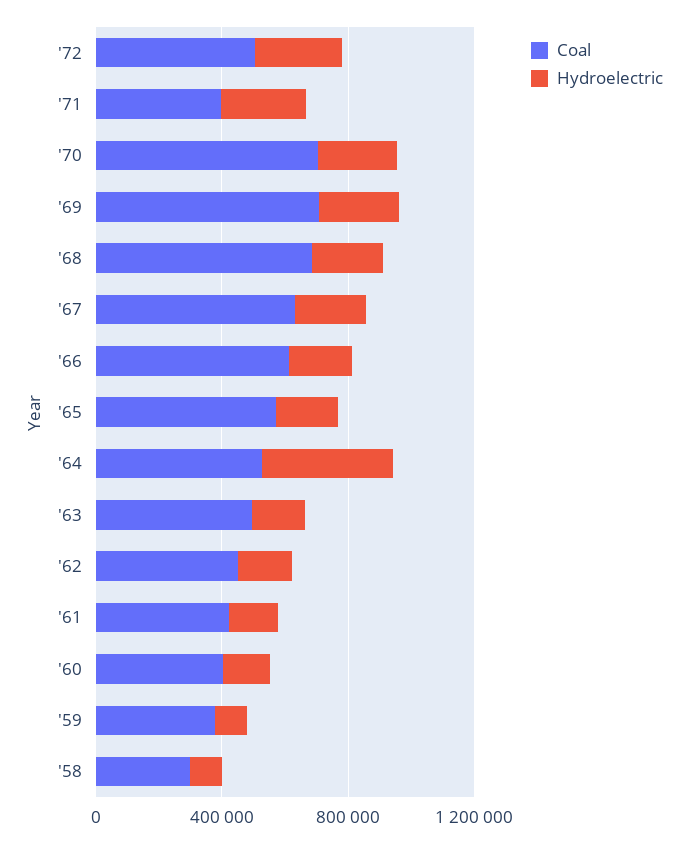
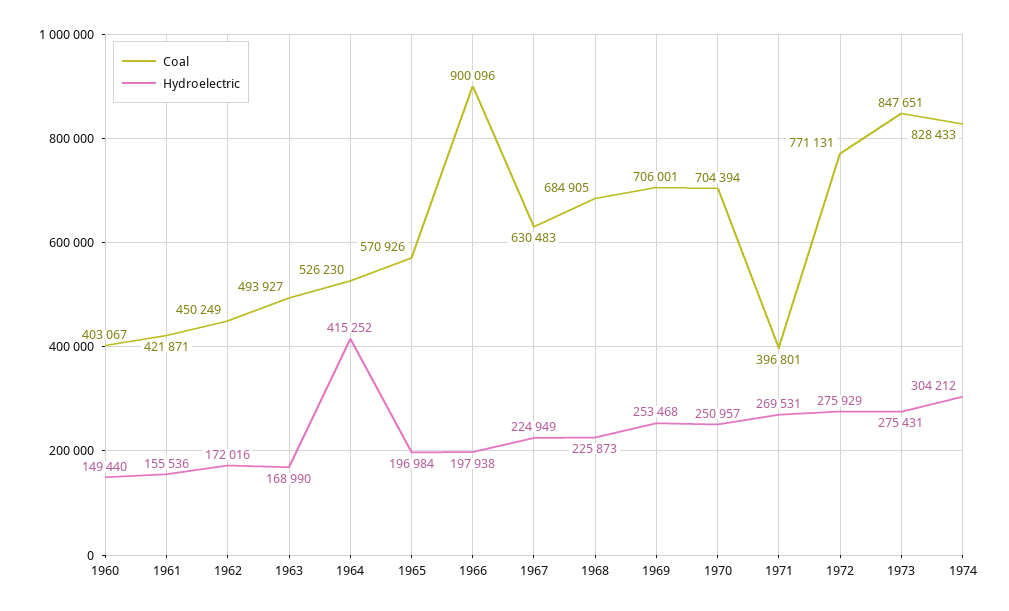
Coal, '72: 500000 -> 771131
Coal, '66: 600000 -> 900096
Coal, '59: 400000 -> none
Hydroelectric, '59: 100000 -> none
Coal, '58: 300000 -> none
Hydroelectric, '58: 100000 -> none
Coal, 1973: none -> 847651
Hydroelectric, 1973: none -> 275431
Coal, 1974: none -> 828433
Hydroelectric, 1974: none -> 304212

